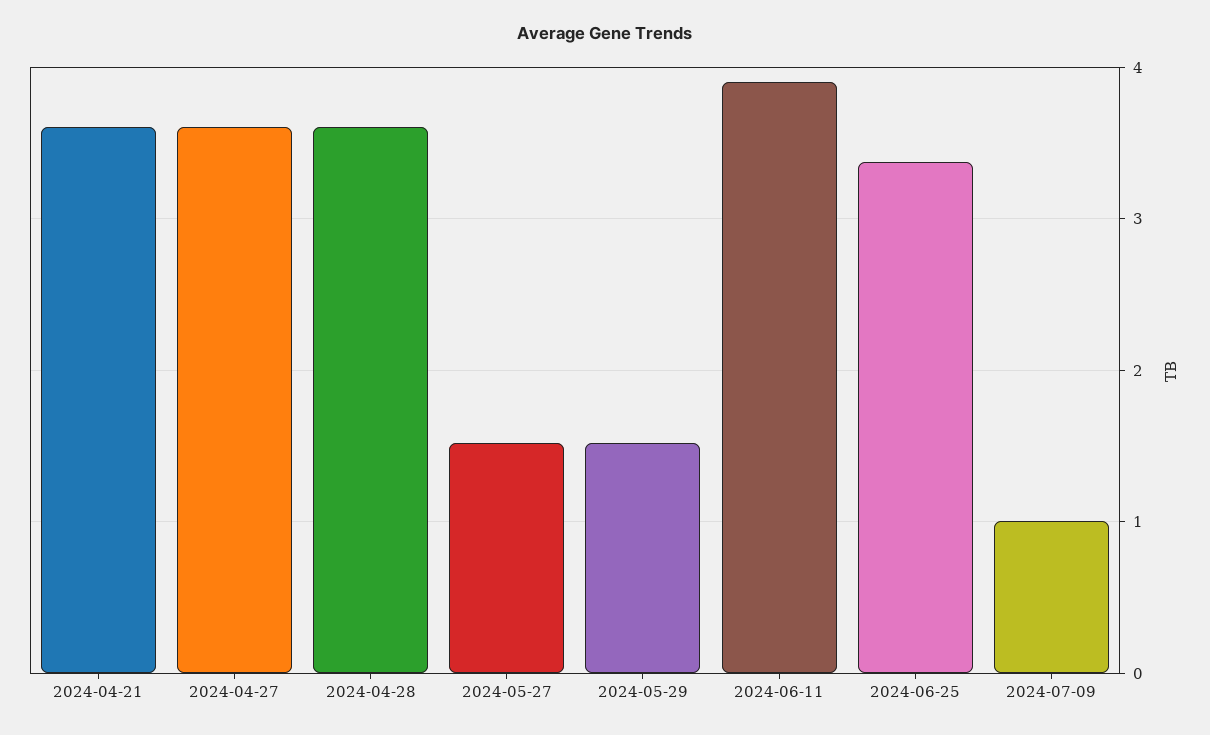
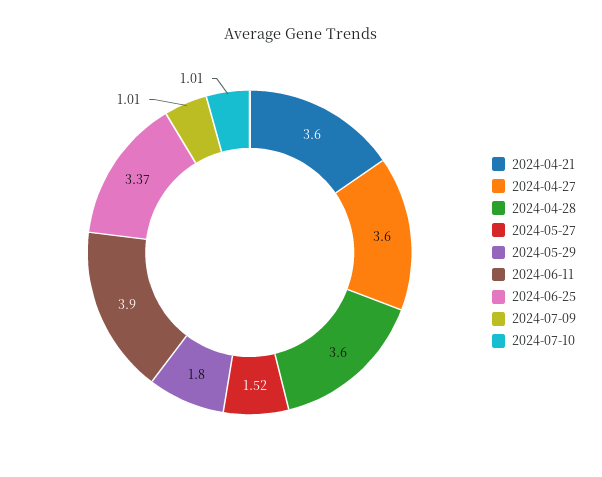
2024-05-29: 1.5 -> 1.8
2024-07-10: none -> 1.01

